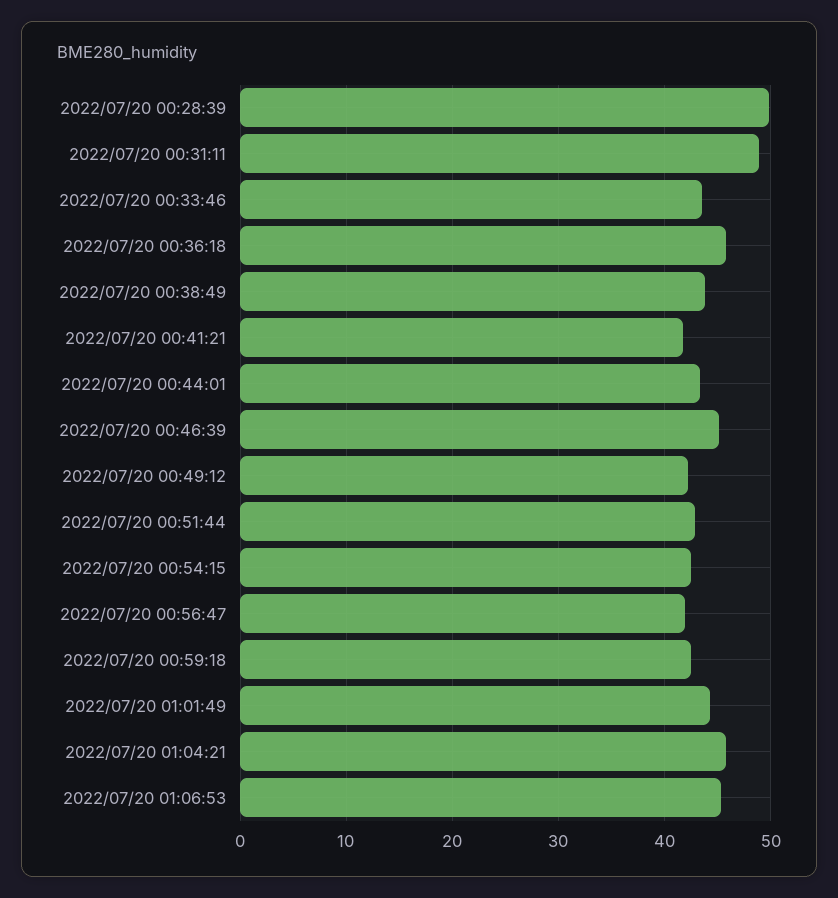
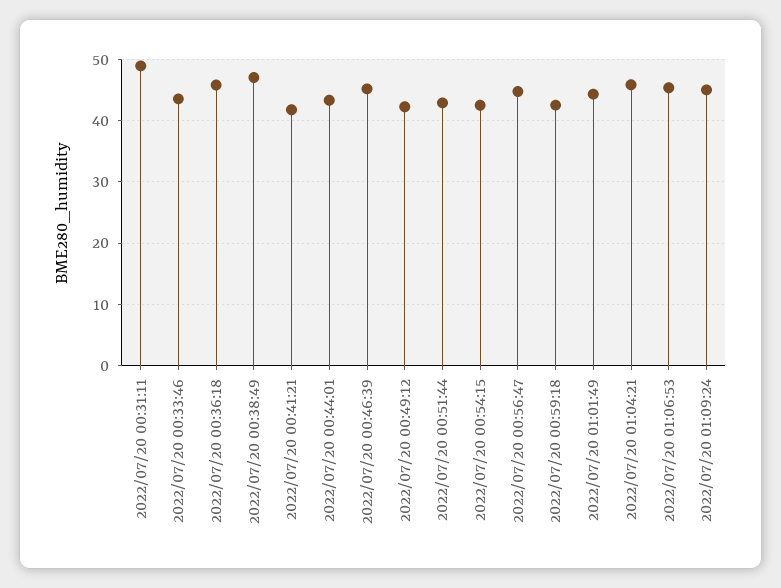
2022/07/20 00:28:39: 50 -> none
2022/07/20 00:38:49: 44 -> 47
2022/07/20 00:56:47: 42 -> 45
2022/07/20 01:09:24: none -> 45

